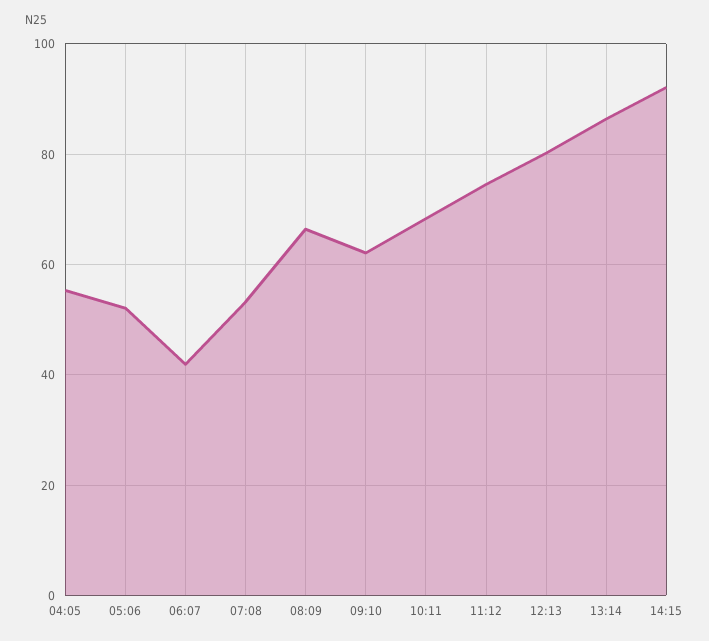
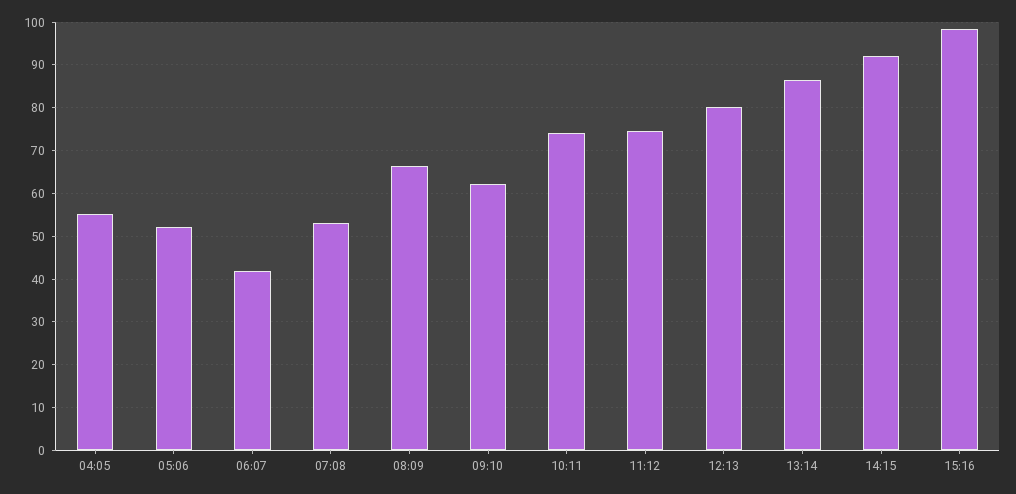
10:11: 68 -> 74
15:16: none -> 98

